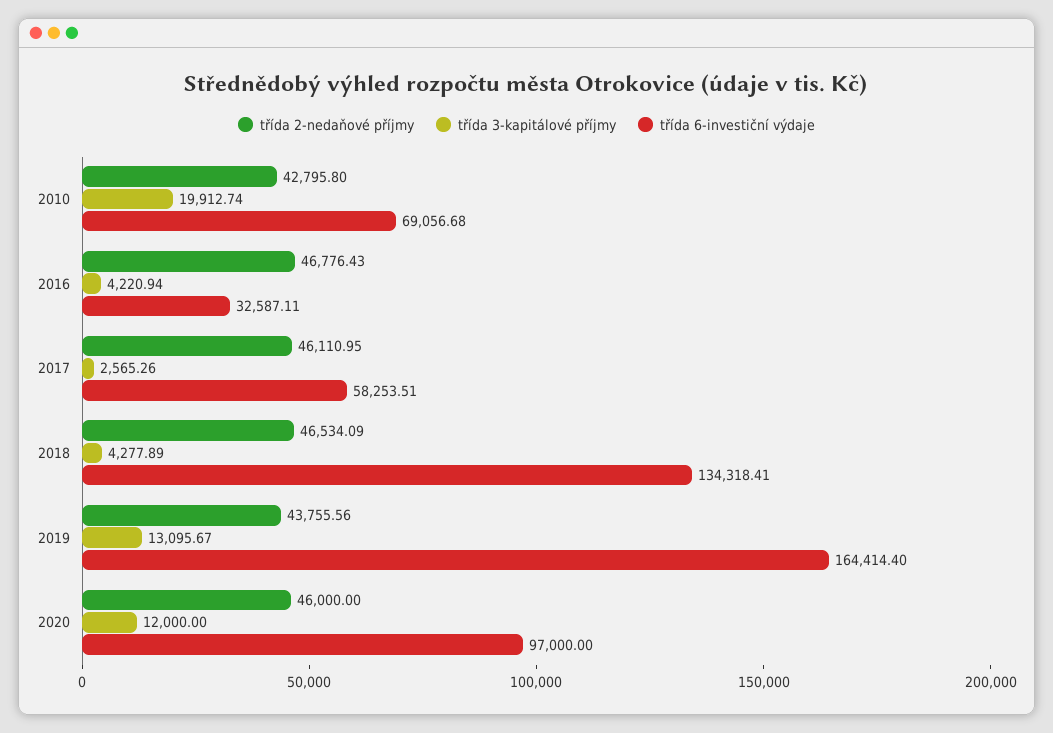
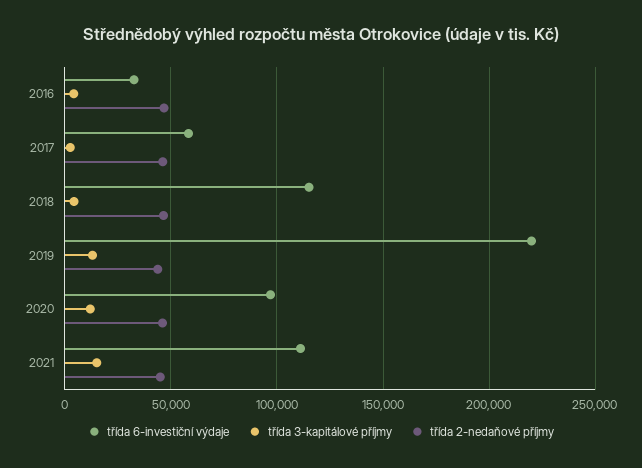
třída 2-nedaňové příjmy, 2010: 42795.8 -> none
třída 3-kapitálové příjmy, 2010: 19912.74 -> none
třída 6-investiční výdaje, 2010: 69056.68 -> none
třída 6-investiční výdaje, 2018: 134318.41 -> 115000
třída 6-investiční výdaje, 2019: 164414.4 -> 220000
třída 6-investiční výdaje, 2021: none -> 110000
třída 3-kapitálové příjmy, 2021: none -> 15000
třída 2-nedaňové příjmy, 2021: none -> 45000

